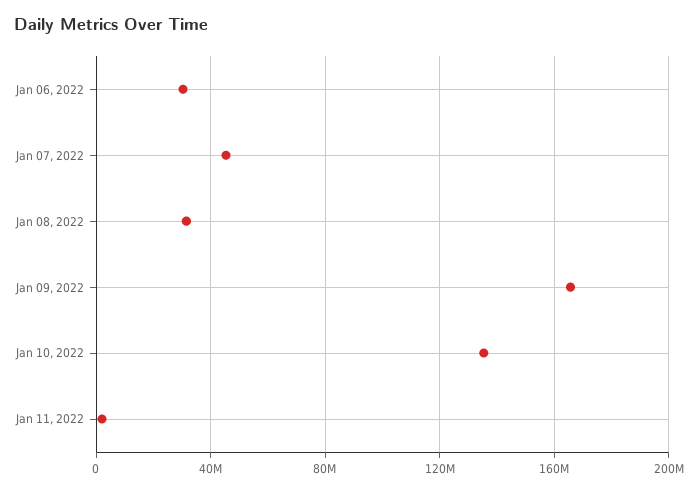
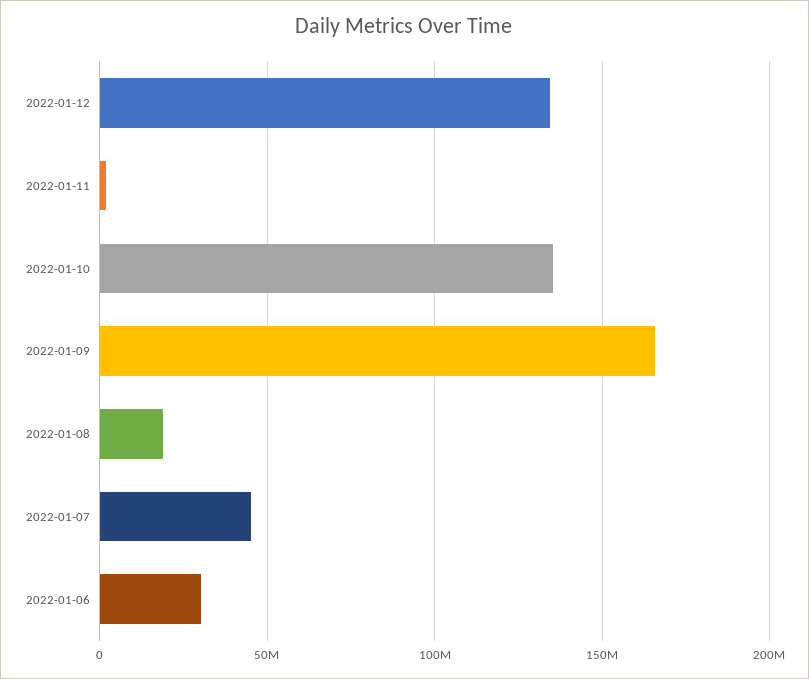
Jan 08, 2022: 30000000 -> 20000000
2022-01-12: none -> 135000000

